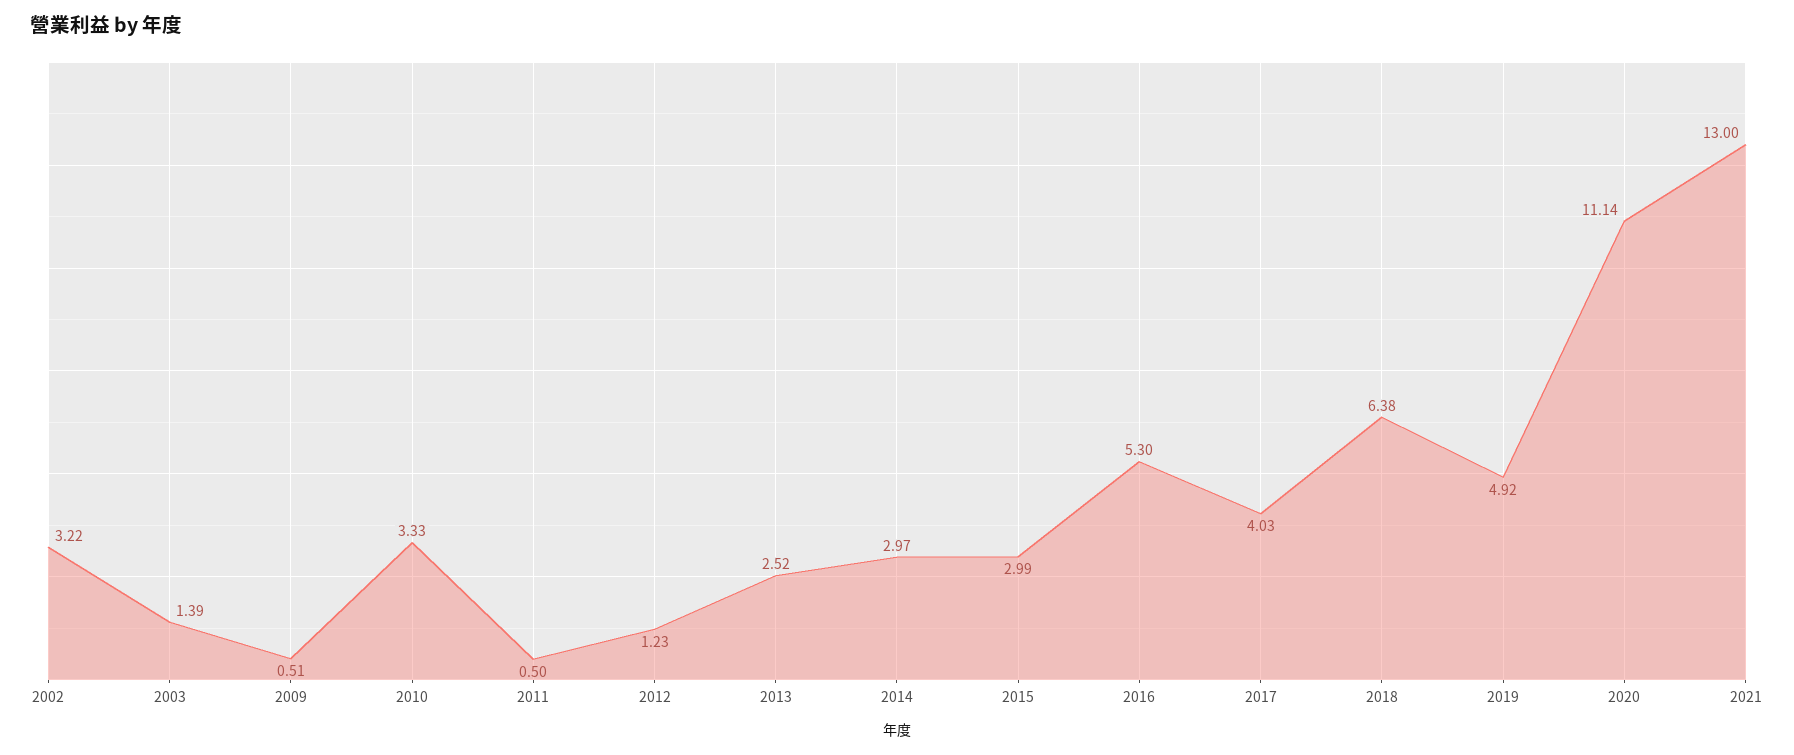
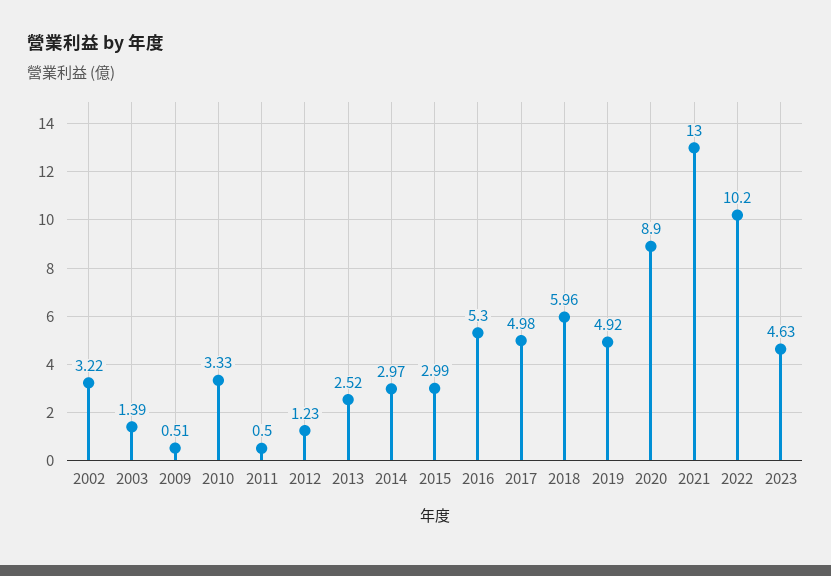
2017: 4.03 -> 4.98
2018: 6.38 -> 5.96
2020: 11.14 -> 8.9
2022: none -> 10.2
2023: none -> 4.63

